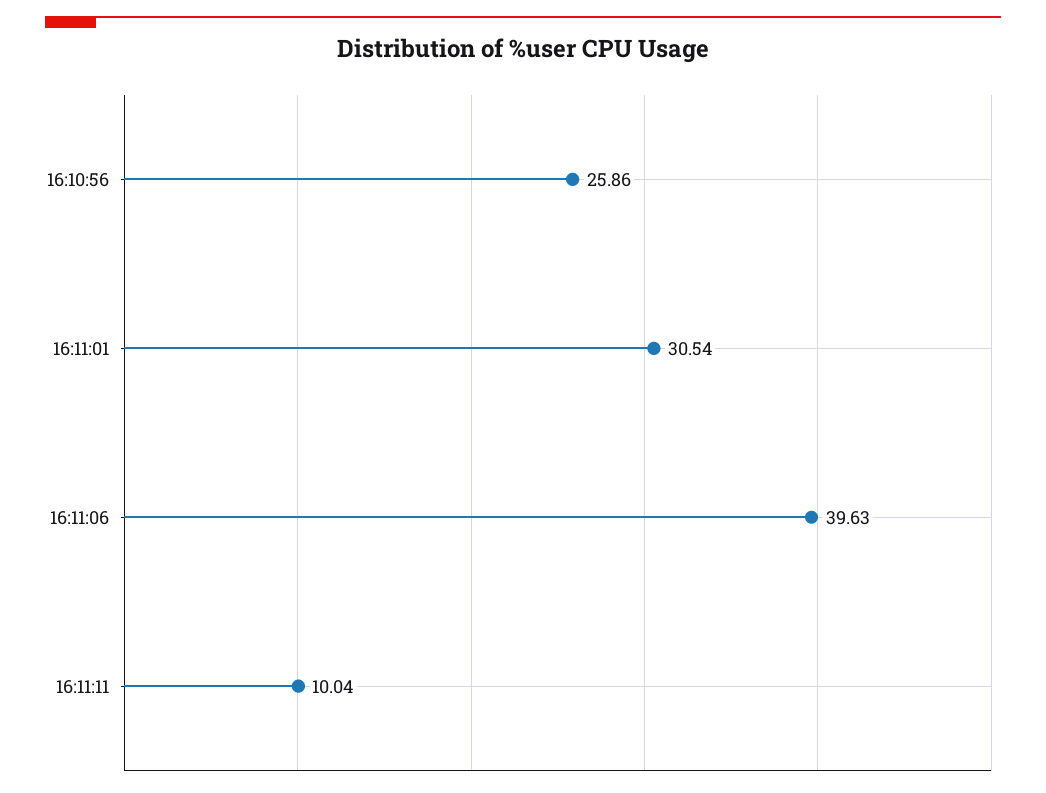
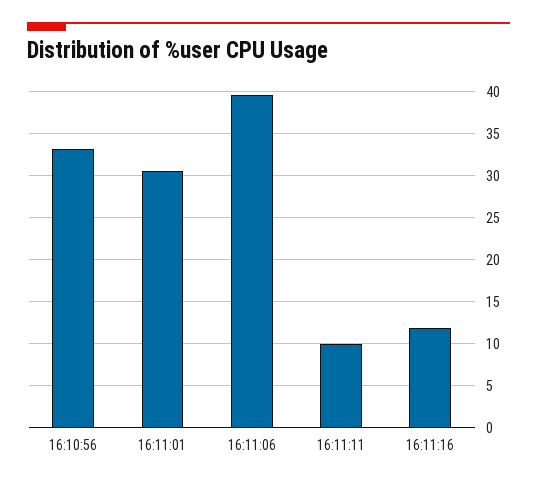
16:10:56: 25.86 -> 33
16:11:16: none -> 12

